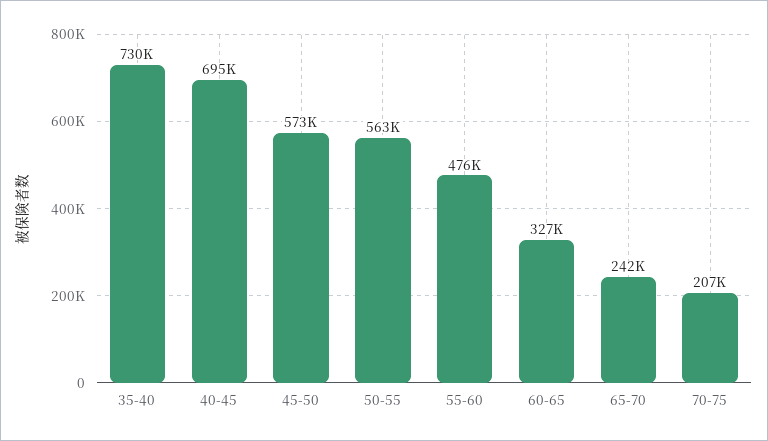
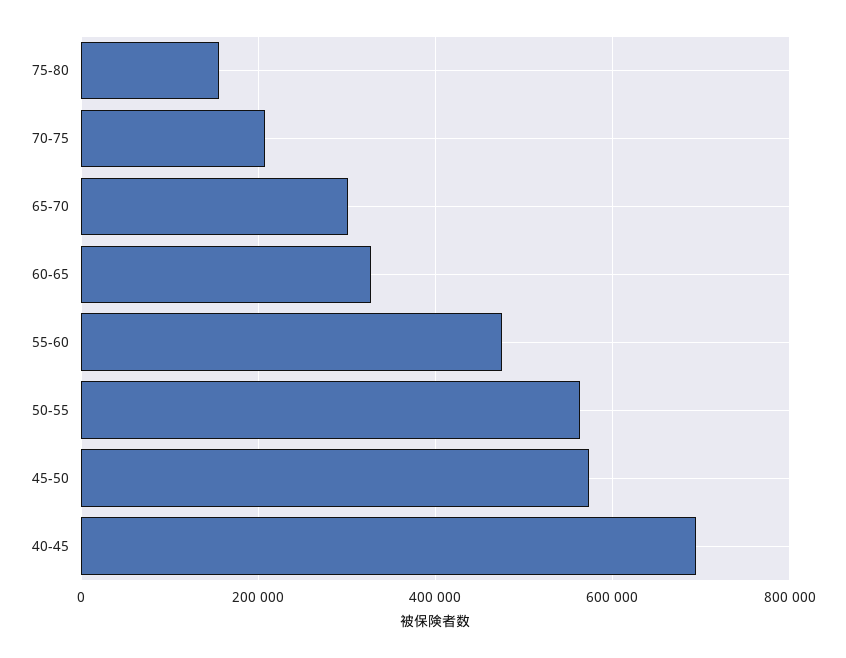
35-40: 730000 -> none
65-70: 242000 -> 300000
75-80: none -> 160000

